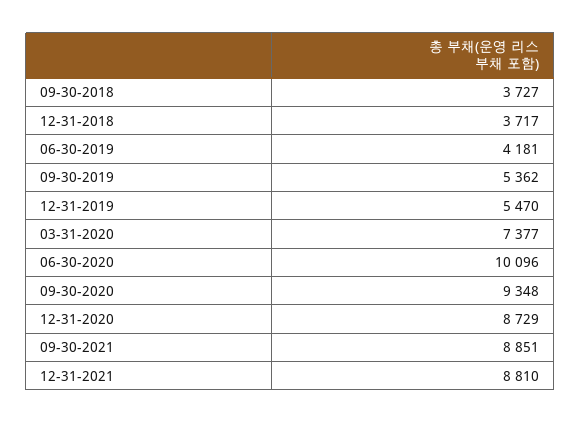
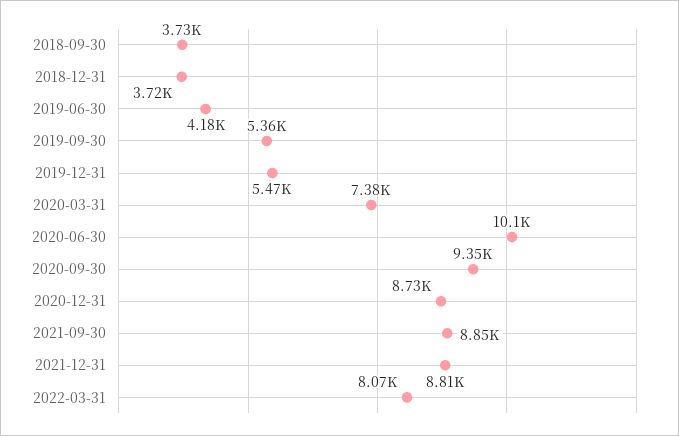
2022-03-31: none -> 8070

